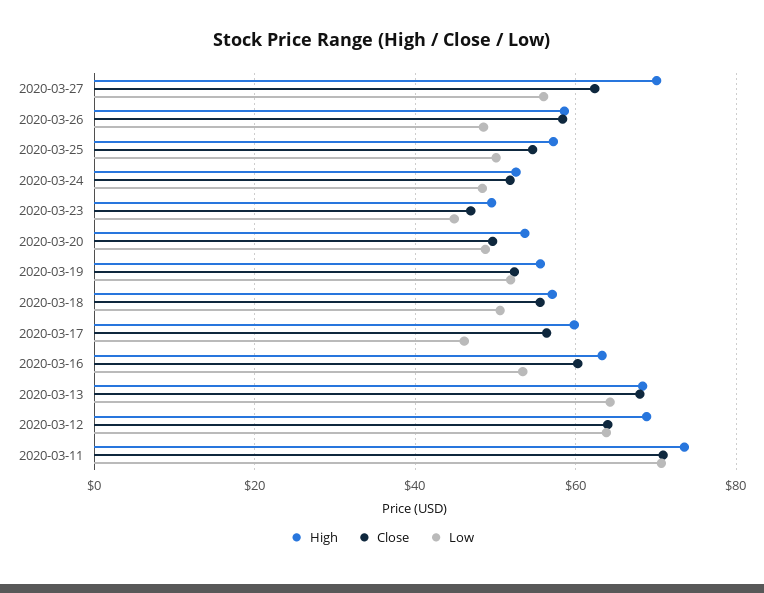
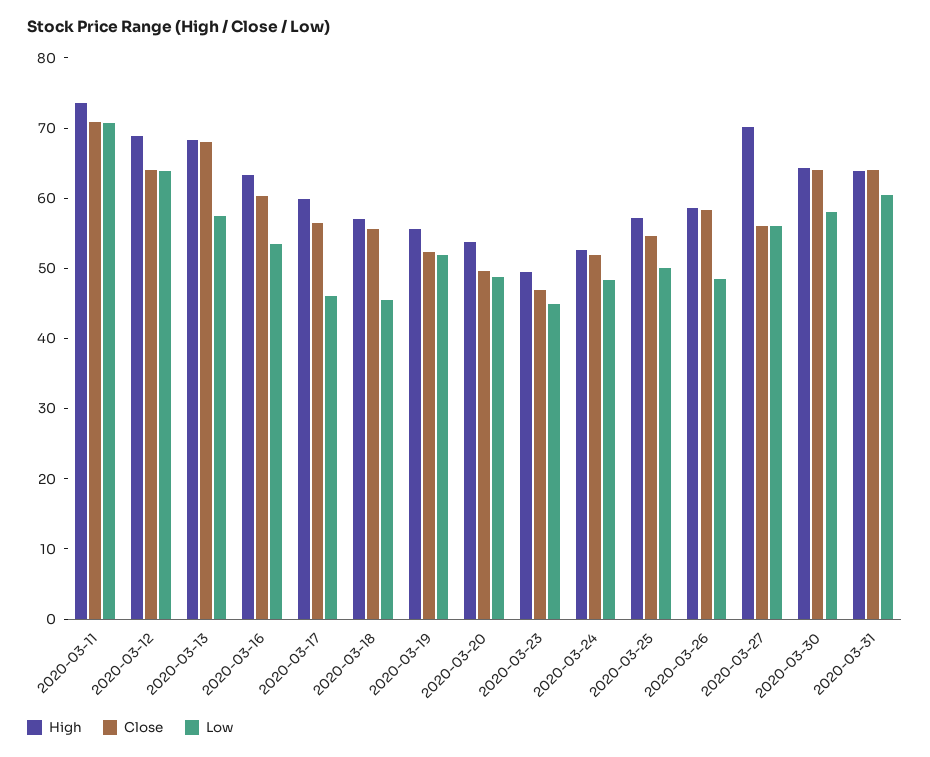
Close, 2020-03-27: 62 -> 56
Low, 2020-03-18: 50 -> 46
Low, 2020-03-13: 64 -> 58
High, 2020-03-30: none -> 64
Close, 2020-03-30: none -> 64
Low, 2020-03-30: none -> 58
High, 2020-03-31: none -> 64
Close, 2020-03-31: none -> 64
Low, 2020-03-31: none -> 60

